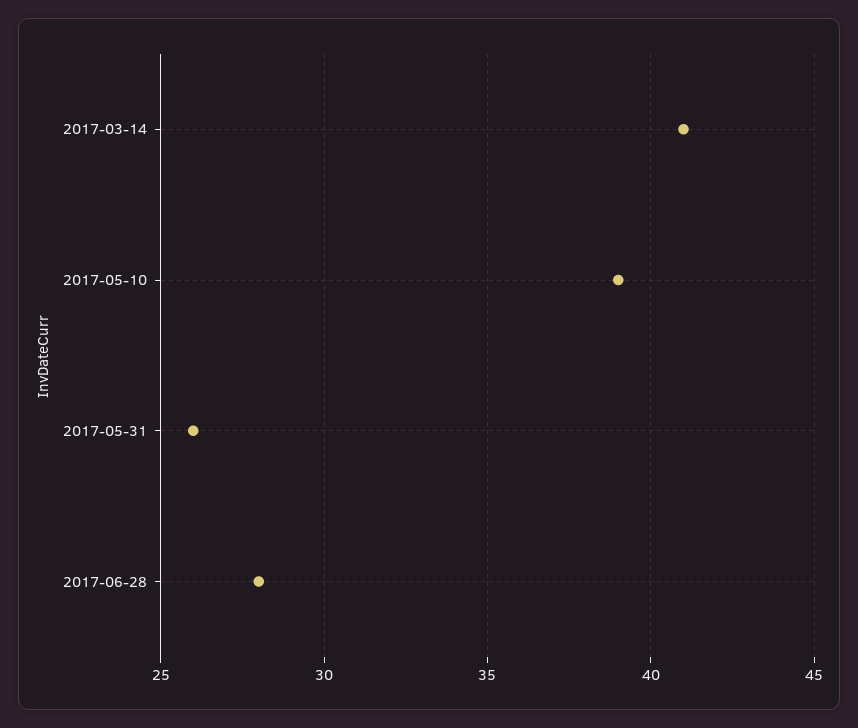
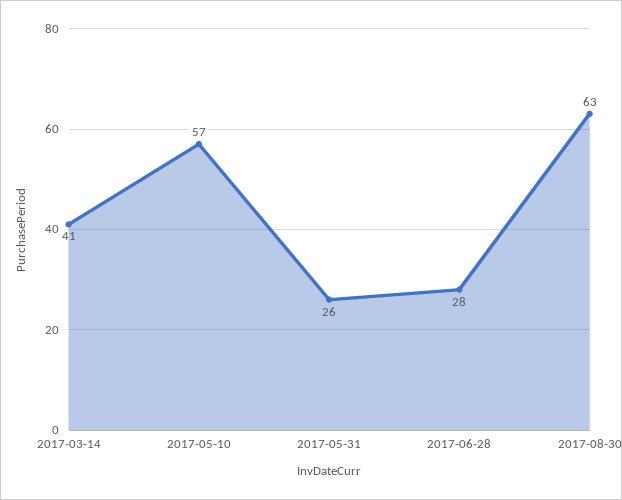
2017-05-10: 39 -> 57
2017-08-30: none -> 63

